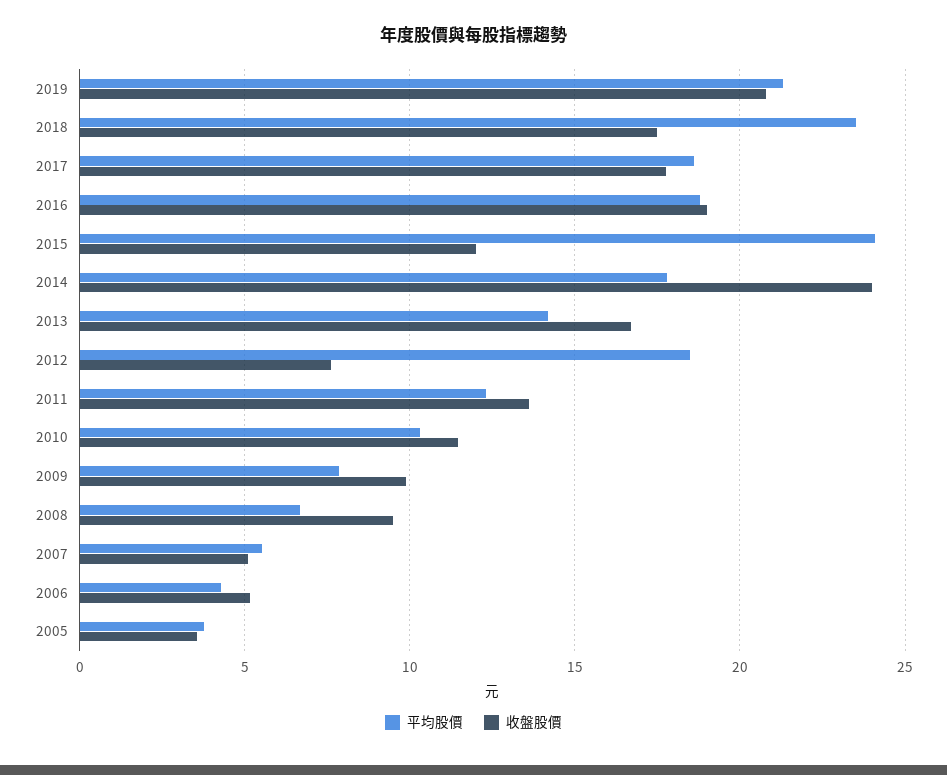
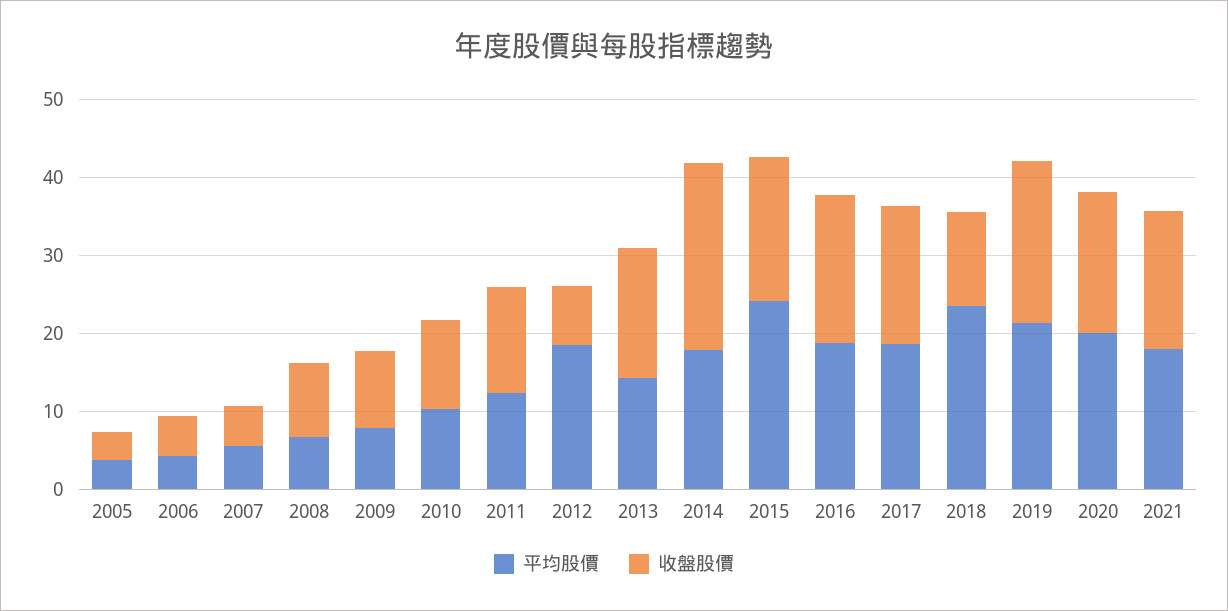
收盤股價, 2018: 17.5 -> 12
收盤股價, 2015: 12 -> 18
平均股價, 2020: none -> 20
收盤股價, 2020: none -> 18
平均股價, 2021: none -> 18
收盤股價, 2021: none -> 18

